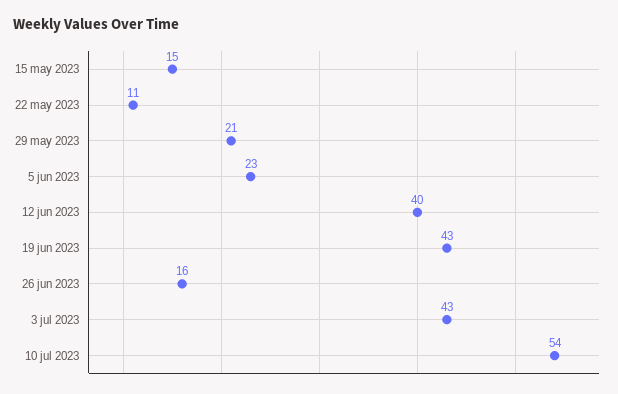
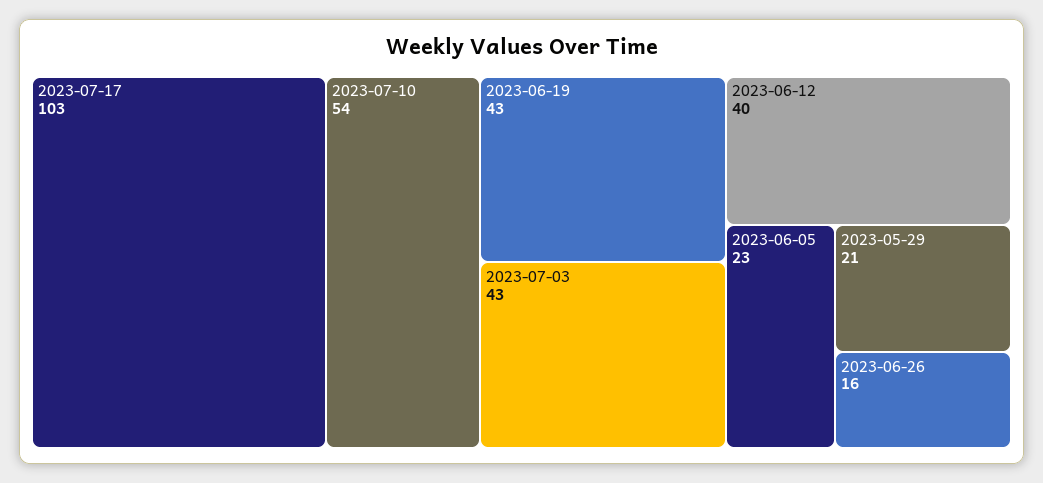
15 may 2023: 15 -> none
22 may 2023: 11 -> none
2023-07-17: none -> 103

